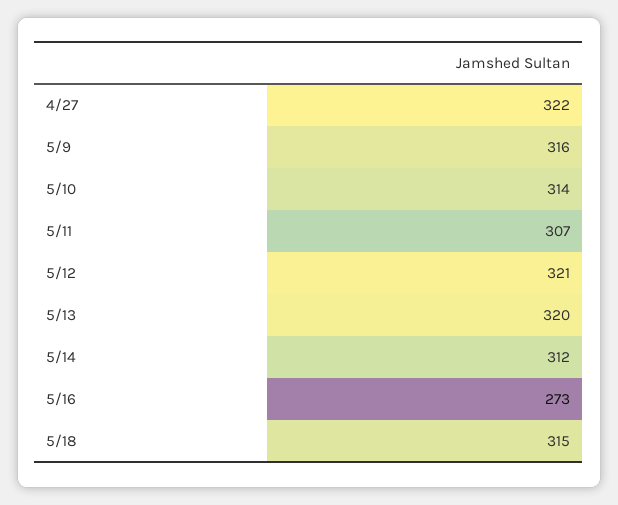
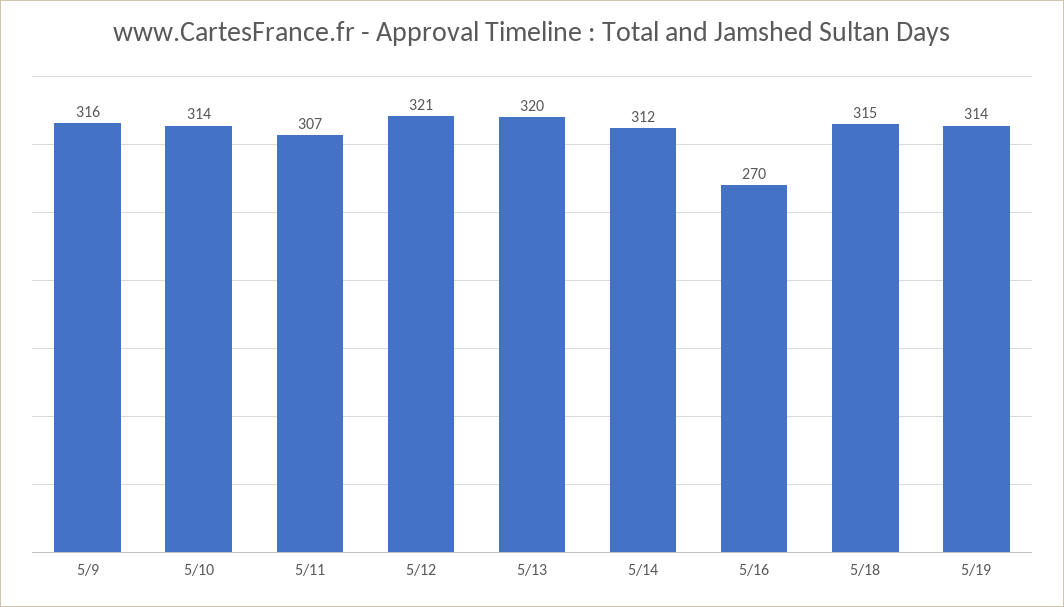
4/27: 322 -> none
5/16: 273 -> 270
5/19: none -> 314

